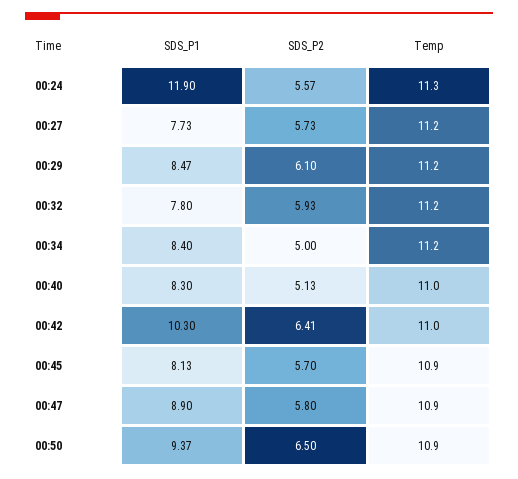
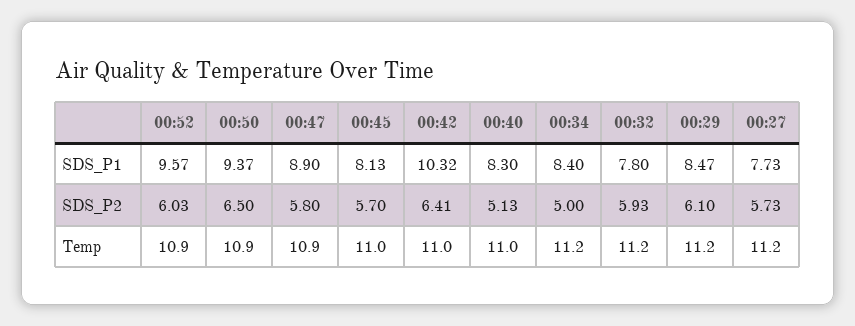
SDS_P1, 00:24: 11.9 -> none
SDS_P2, 00:24: 5.57 -> none
Temp, 00:24: 11.3 -> none
SDS_P1, 00:42: 10.3 -> 10.32
Temp, 00:45: 10.9 -> 11
SDS_P1, 00:52: none -> 9.57
SDS_P2, 00:52: none -> 6.03
Temp, 00:52: none -> 10.9

